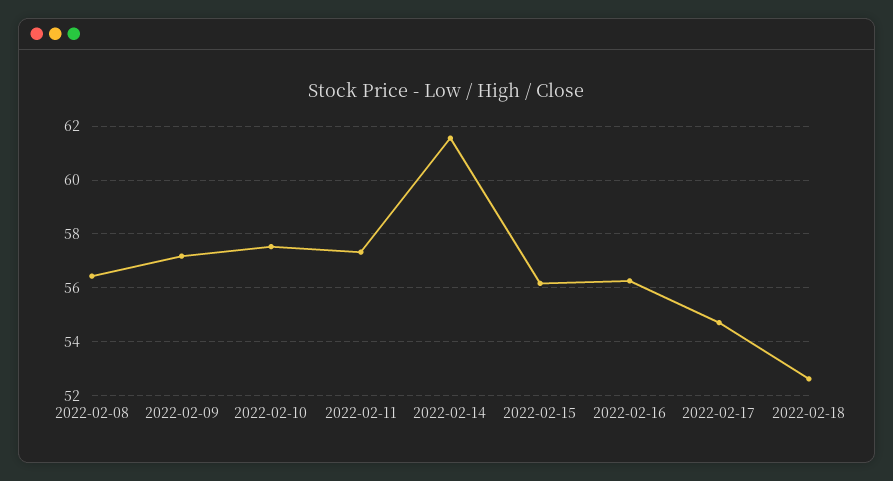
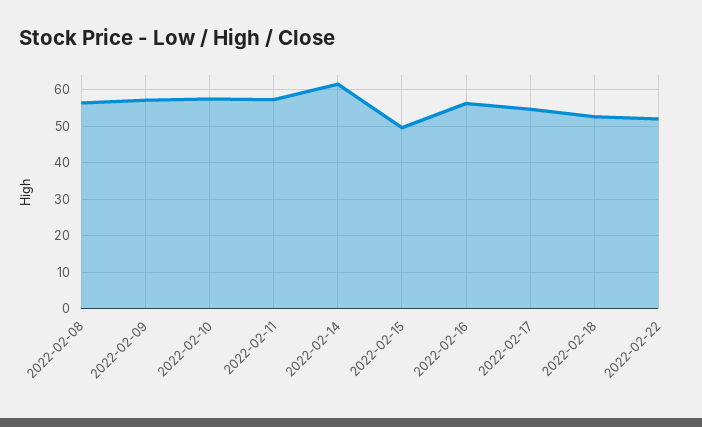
2022-02-15: 56.25 -> 50
2022-02-22: none -> 52

